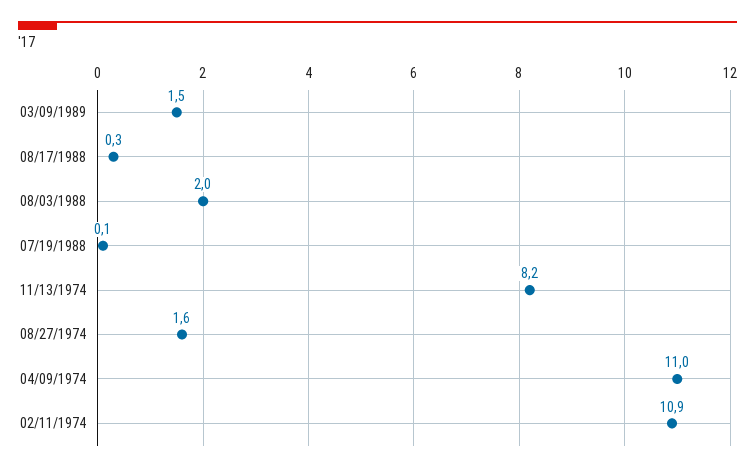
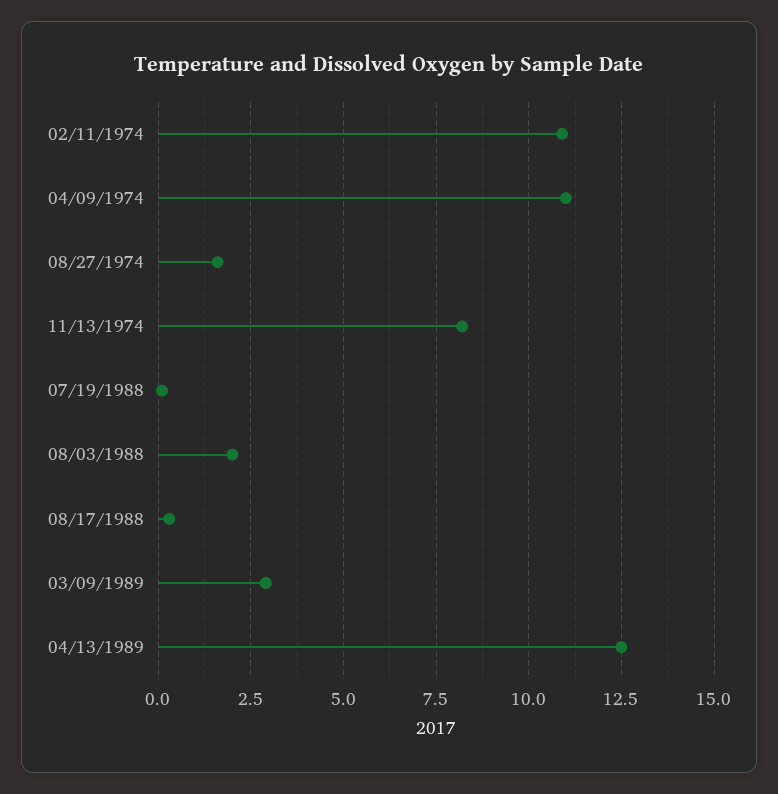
03/09/1989: 1.5 -> 3
04/13/1989: none -> 12.5

